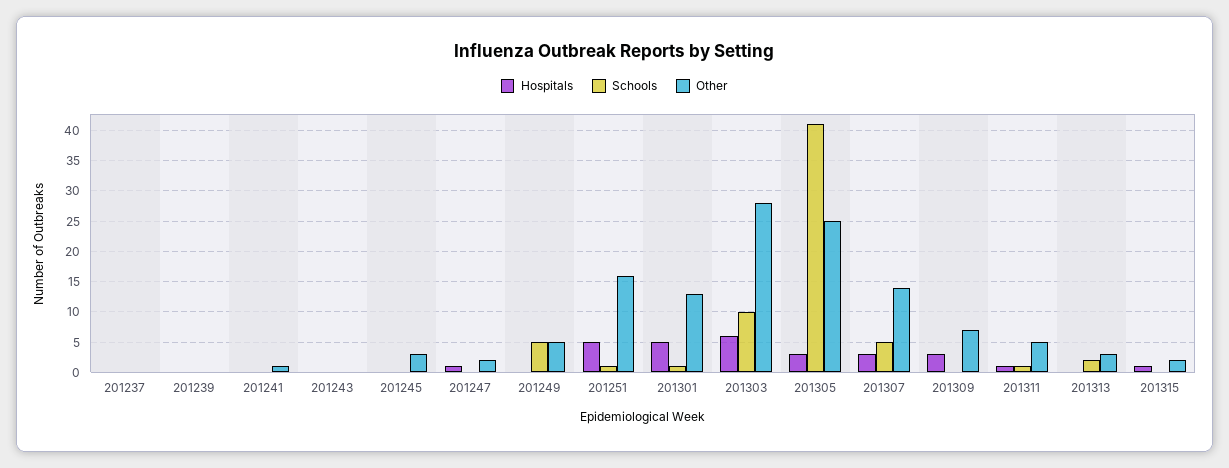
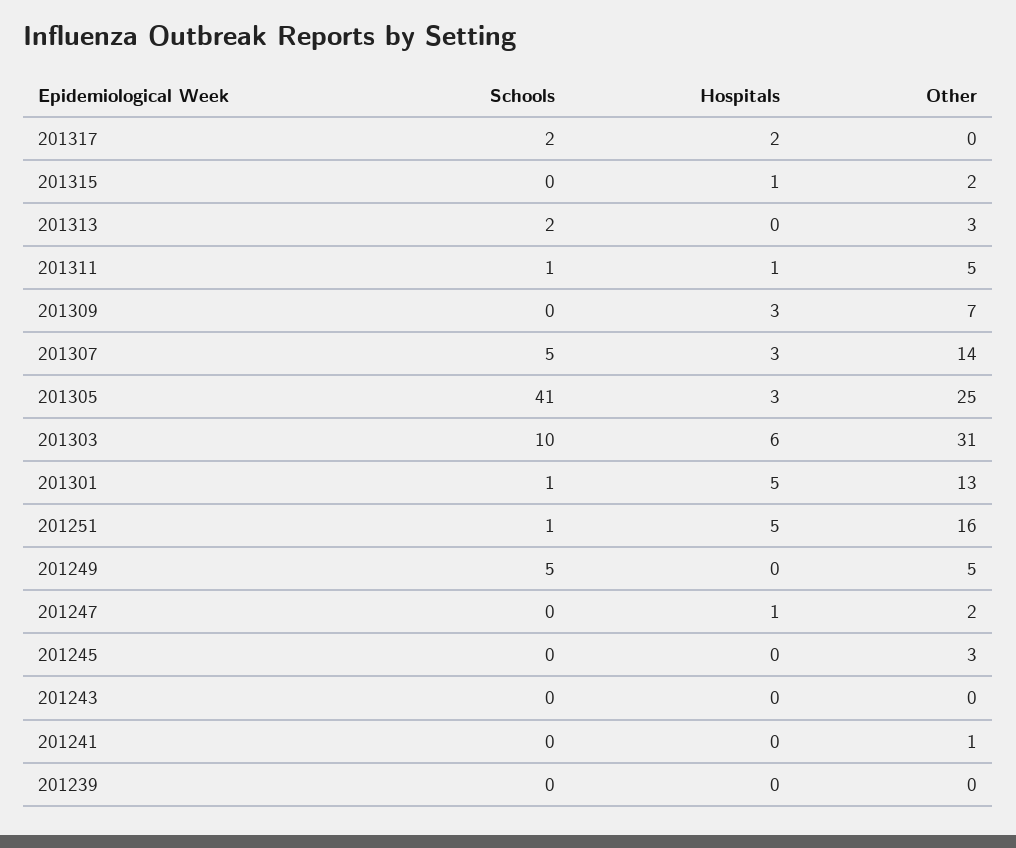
Hospitals, 201237: 0 -> none
Schools, 201237: 0 -> none
Other, 201237: 0 -> none
Other, 201303: 28 -> 31
Schools, 201317: none -> 2
Hospitals, 201317: none -> 2
Other, 201317: none -> 0

